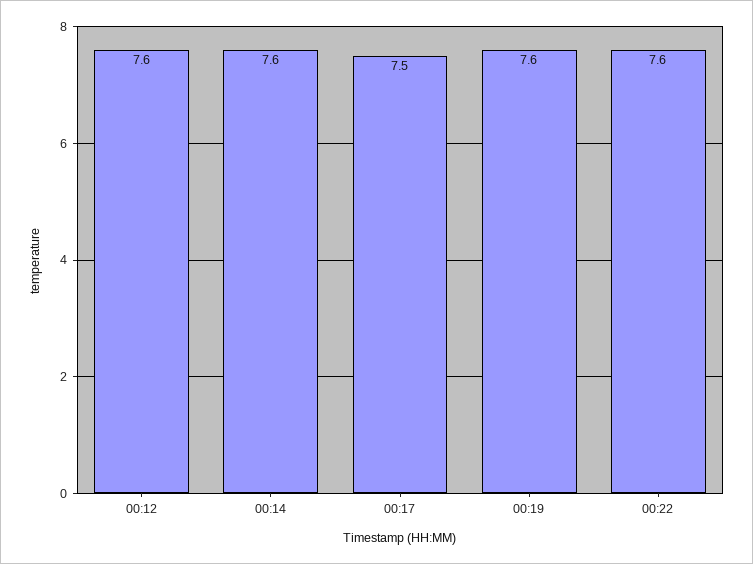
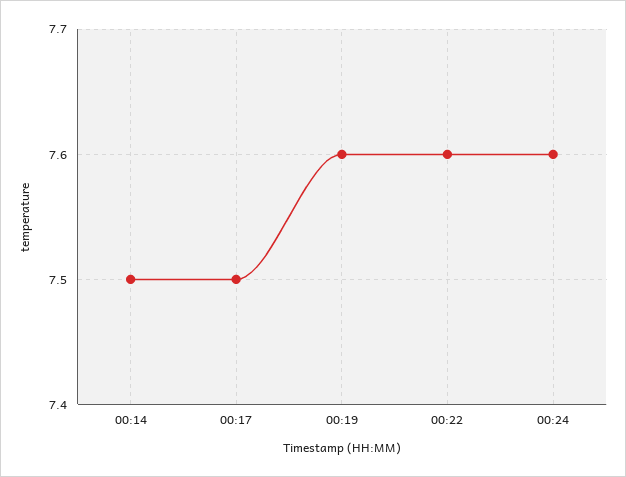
00:12: 7.6 -> none
00:14: 7.6 -> 7.5
00:24: none -> 7.6

